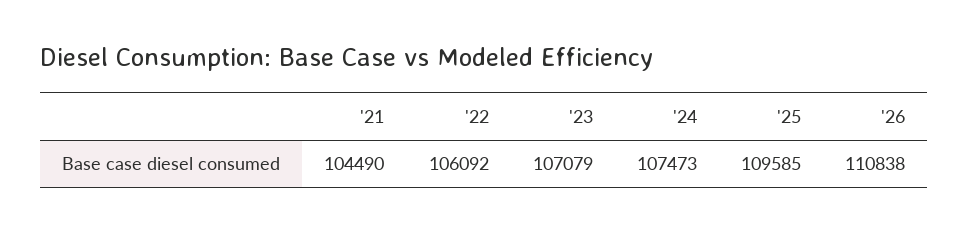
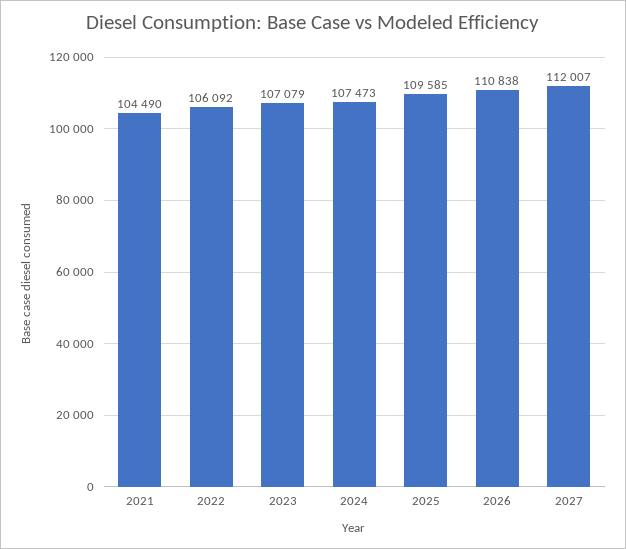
2027: none -> 112007

